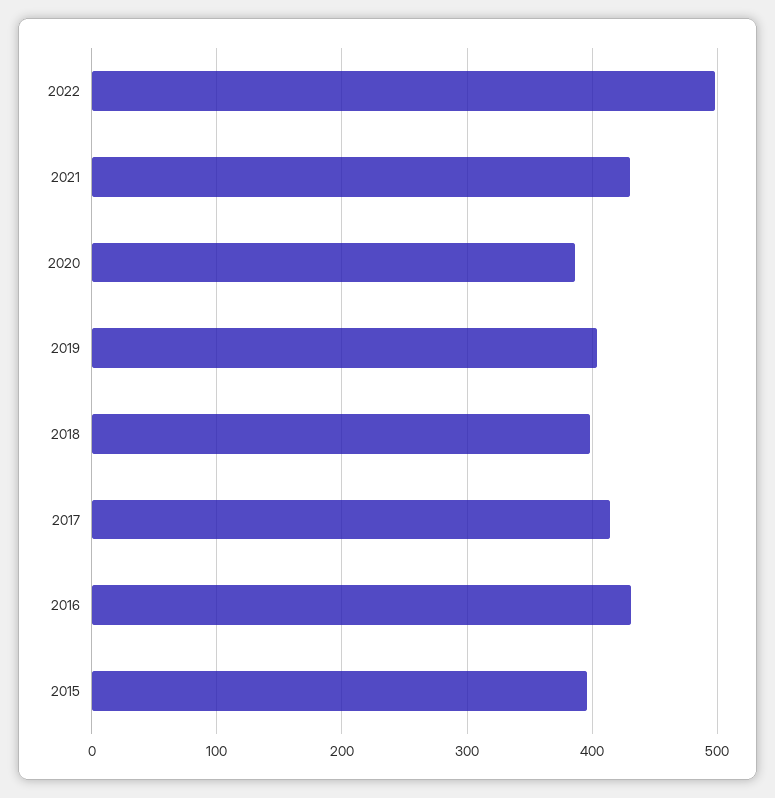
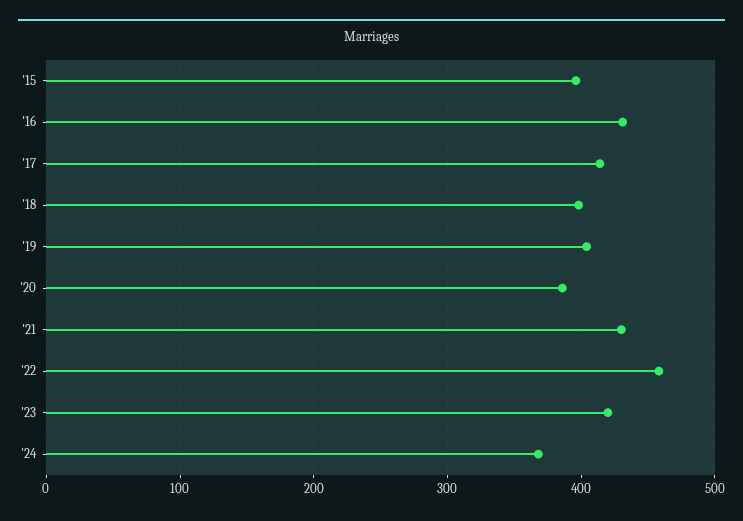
2022: 500 -> 460
'23: none -> 420
'24: none -> 370

